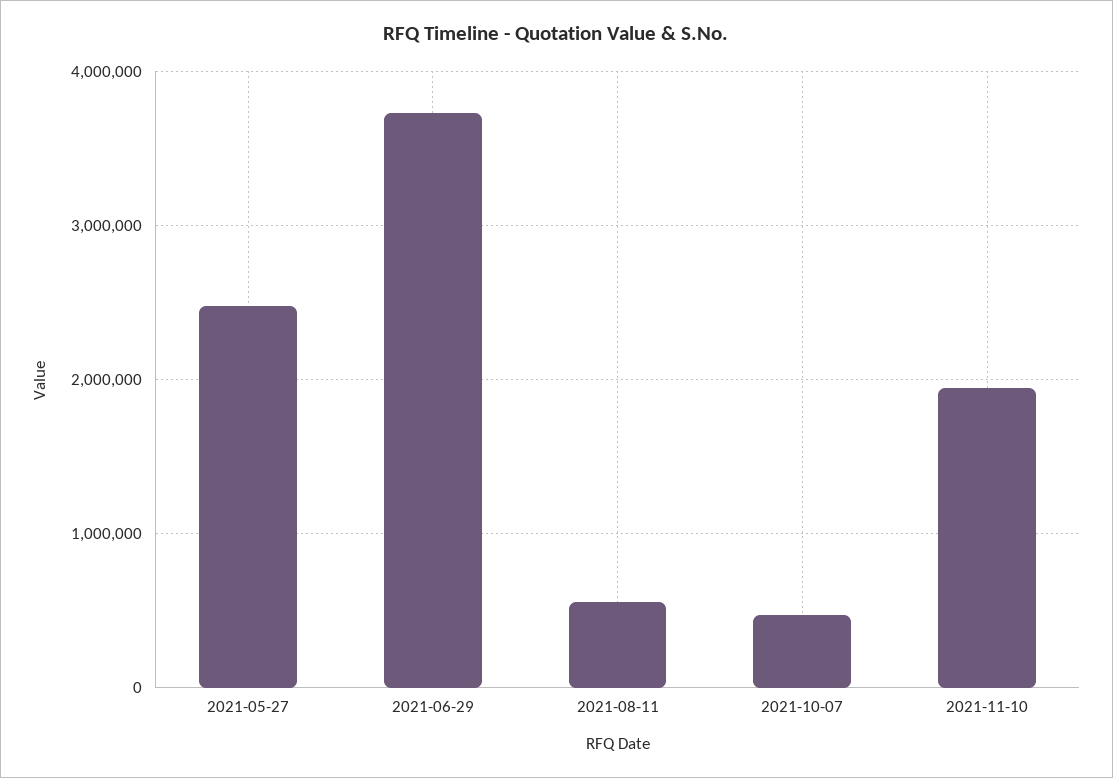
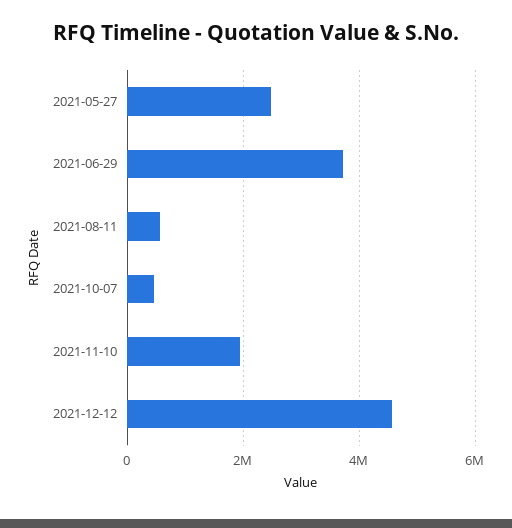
2021-12-12: none -> 4600000

